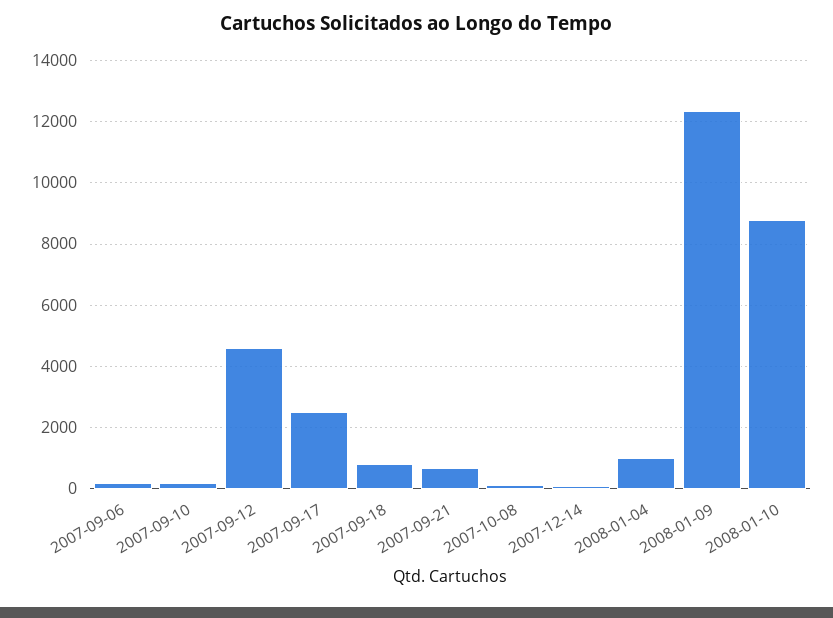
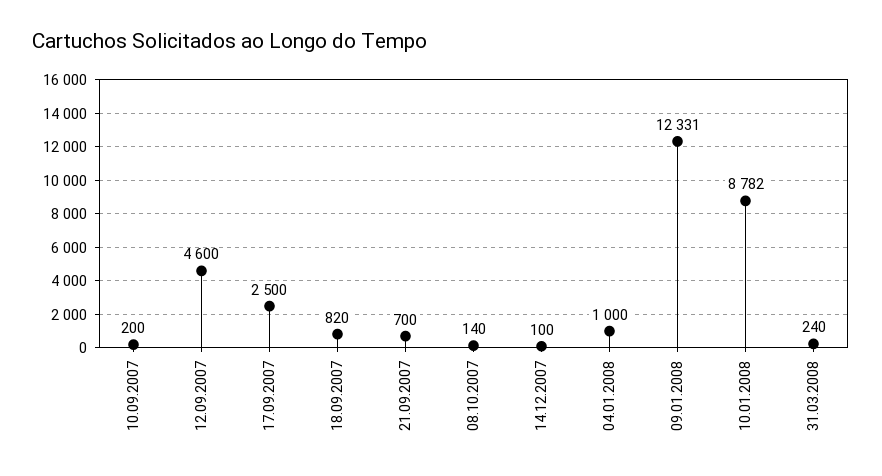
2007-09-06: 200 -> none
31.03.2008: none -> 240

